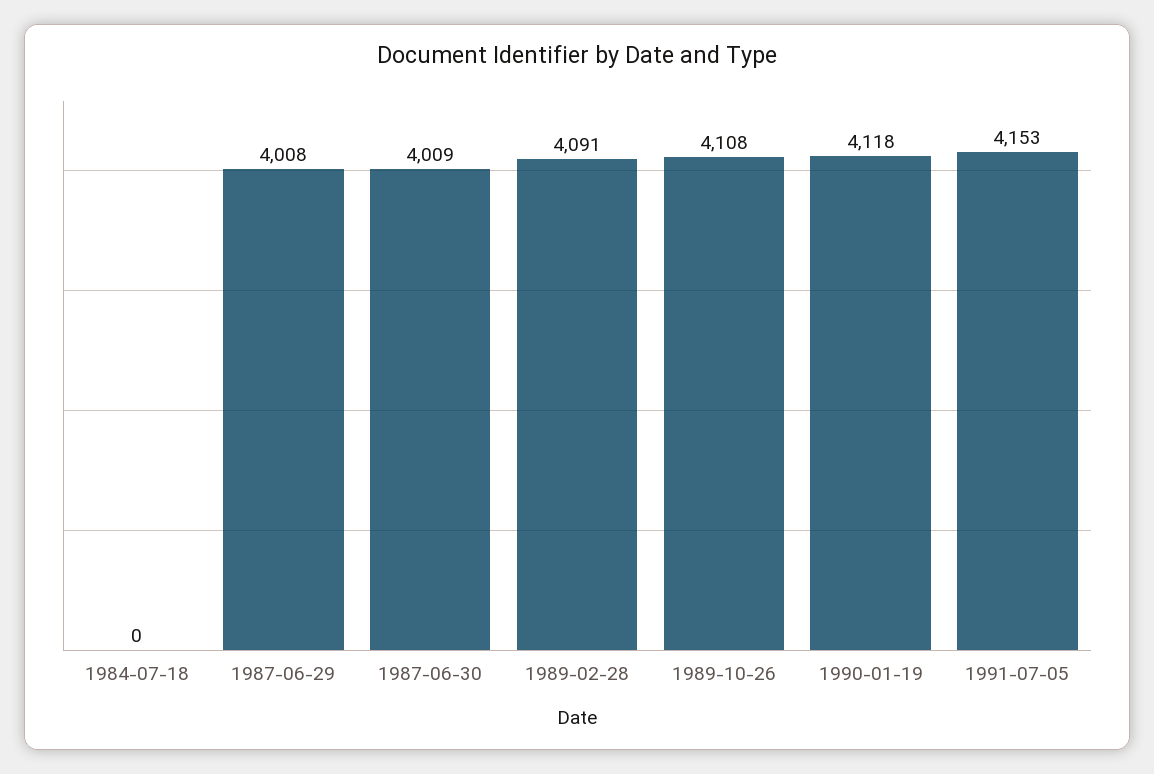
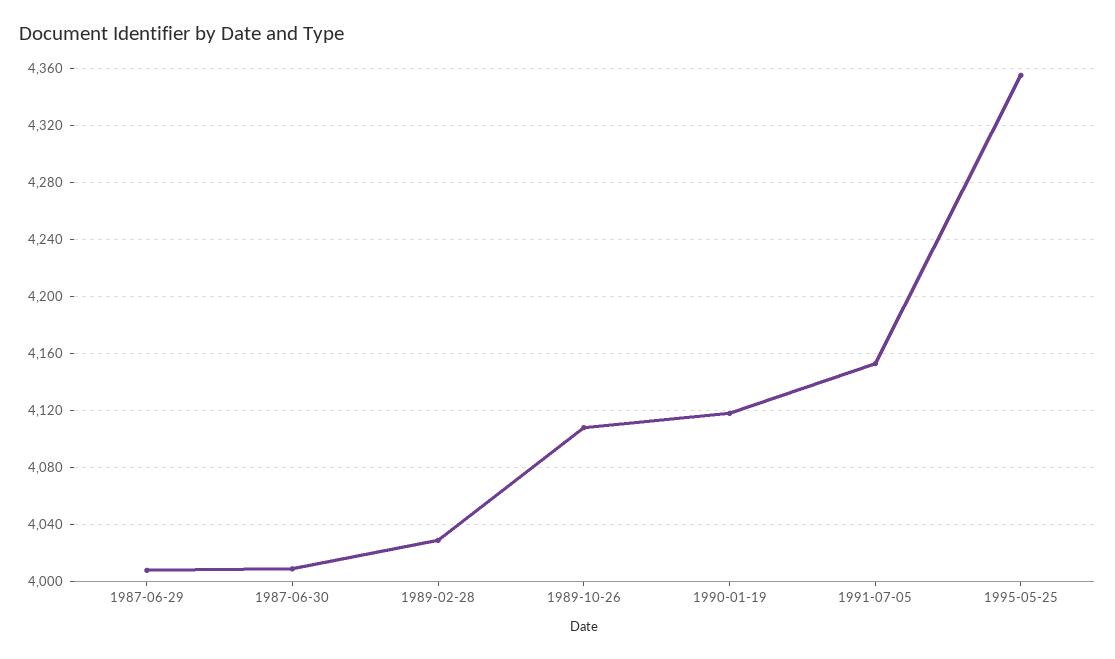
1984-07-18: 0 -> none
1989-02-28: 4091 -> 4030
1995-05-25: none -> 4355

